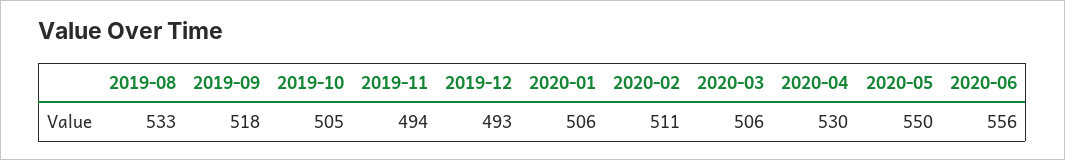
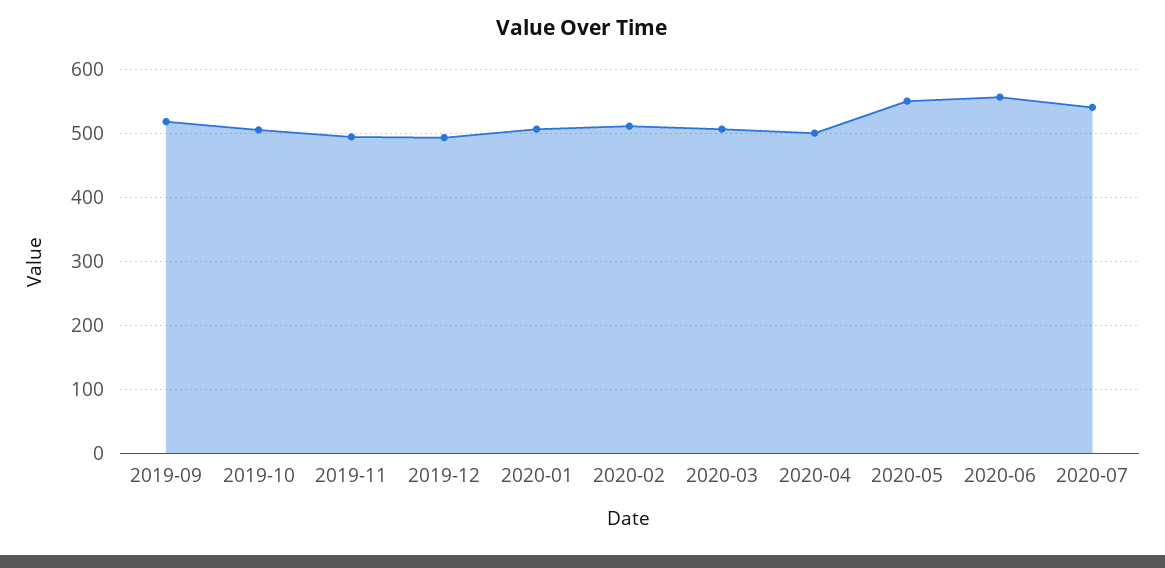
2019-08: 533 -> none
2020-04: 530 -> 500
2020-07: none -> 540

